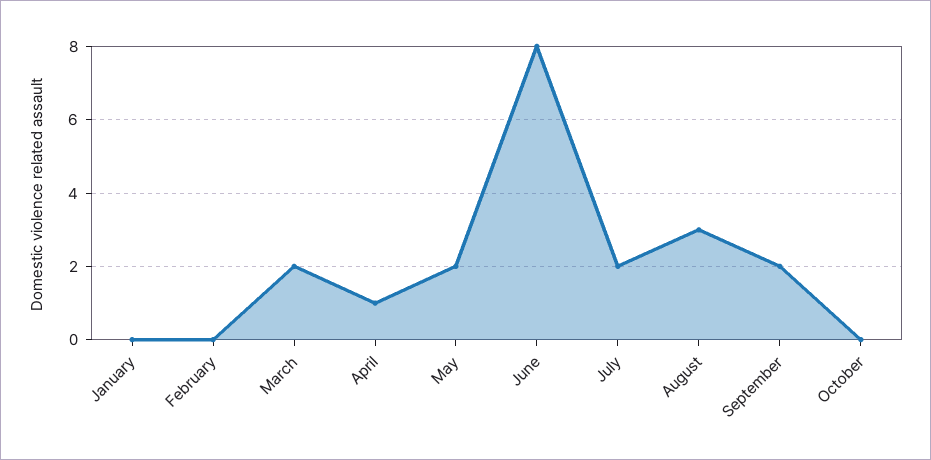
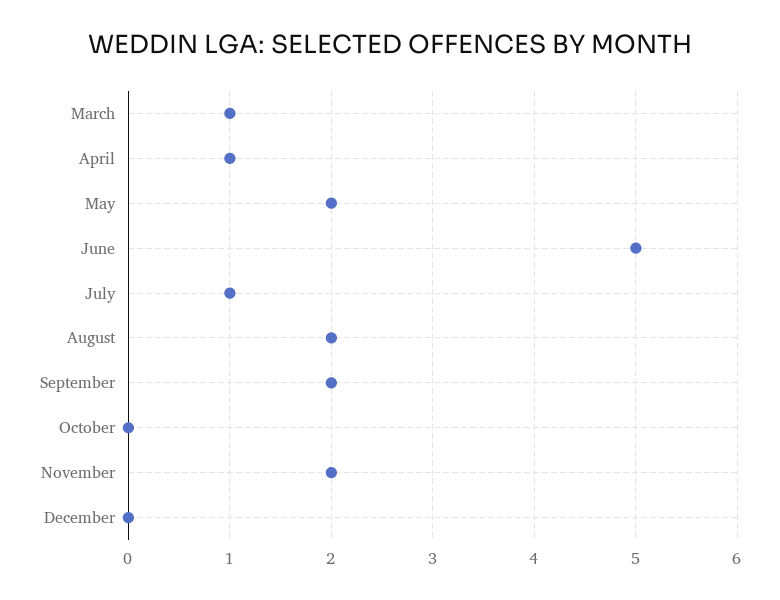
January: 0 -> none
February: 0 -> none
March: 2 -> 1
June: 8 -> 5
July: 2 -> 1
August: 3 -> 2
November: none -> 2
December: none -> 0

